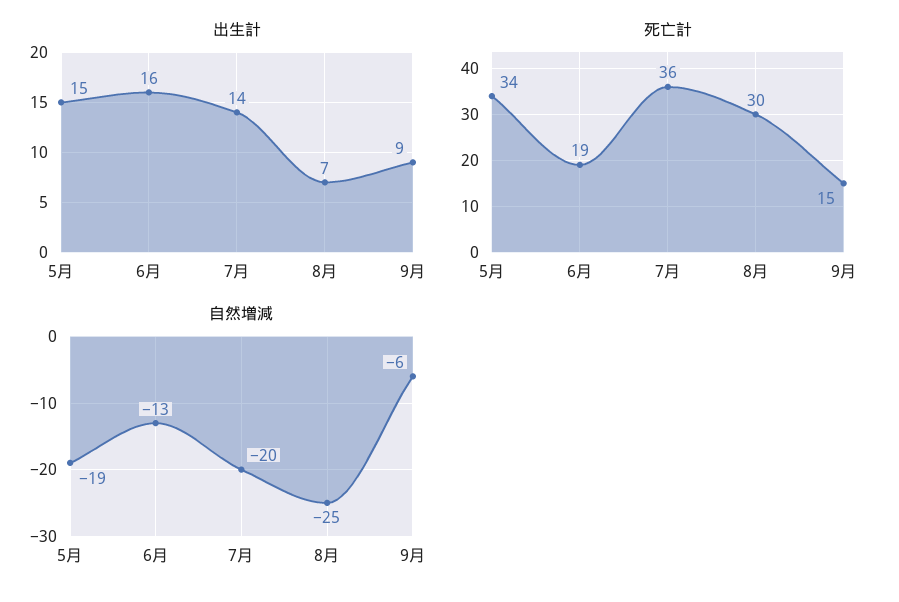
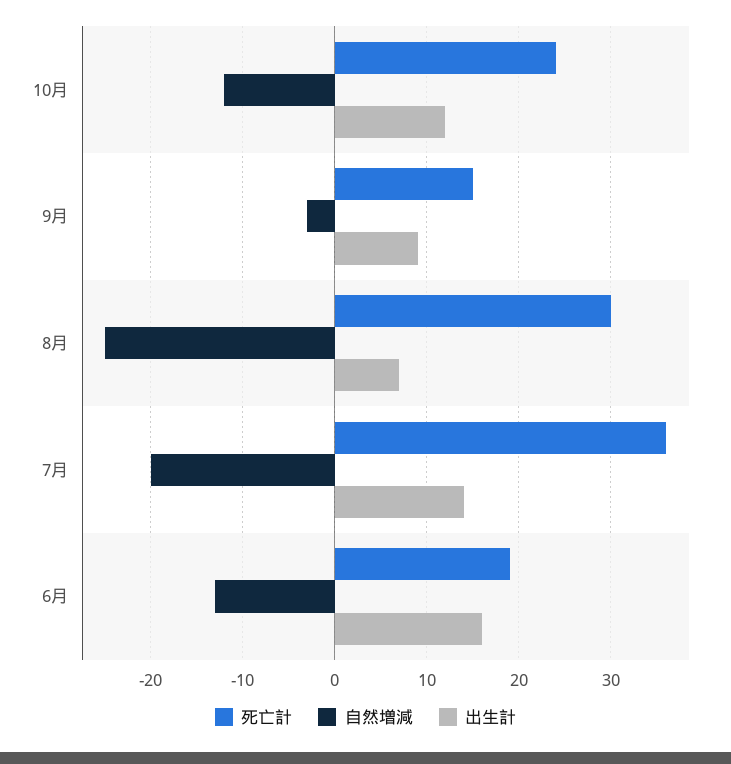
出生計, 5月: 15 -> none
死亡計, 5月: 34 -> none
自然増減, 5月: -19 -> none
自然増減, 9月: -6 -> -3
死亡計, 10月: none -> 24
自然増減, 10月: none -> -12
出生計, 10月: none -> 12

